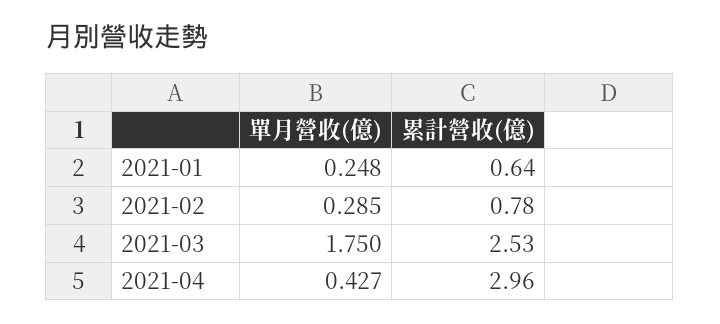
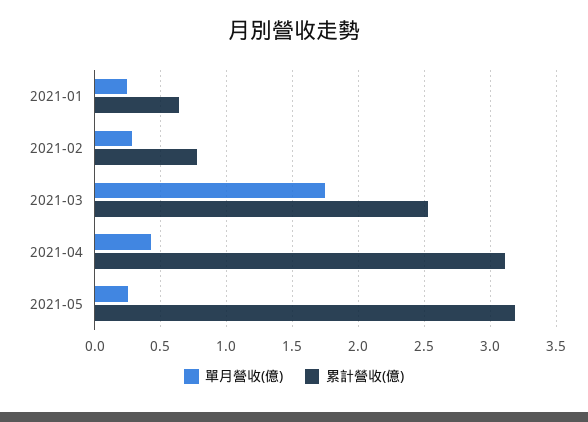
累計營收(億), 2021-04: 2.96 -> 3.1
單月營收(億), 2021-05: none -> 0.25
累計營收(億), 2021-05: none -> 3.2

